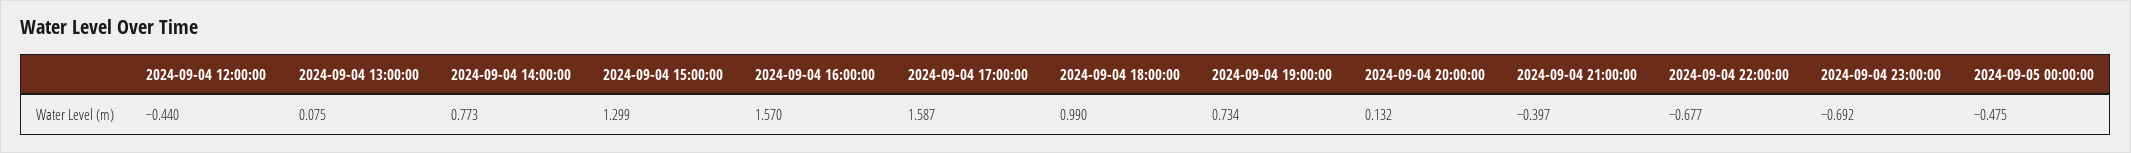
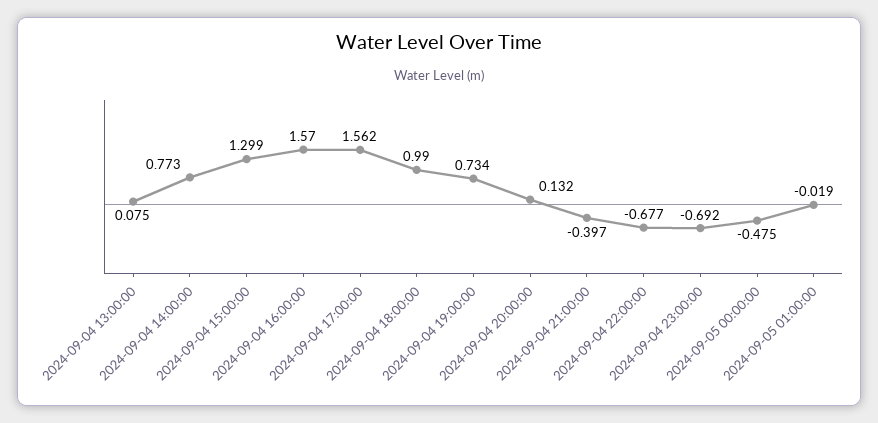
2024-09-04 12:00:00: -0.44 -> none
2024-09-04 17:00:00: 1.587 -> 1.562
2024-09-05 01:00:00: none -> -0.019

